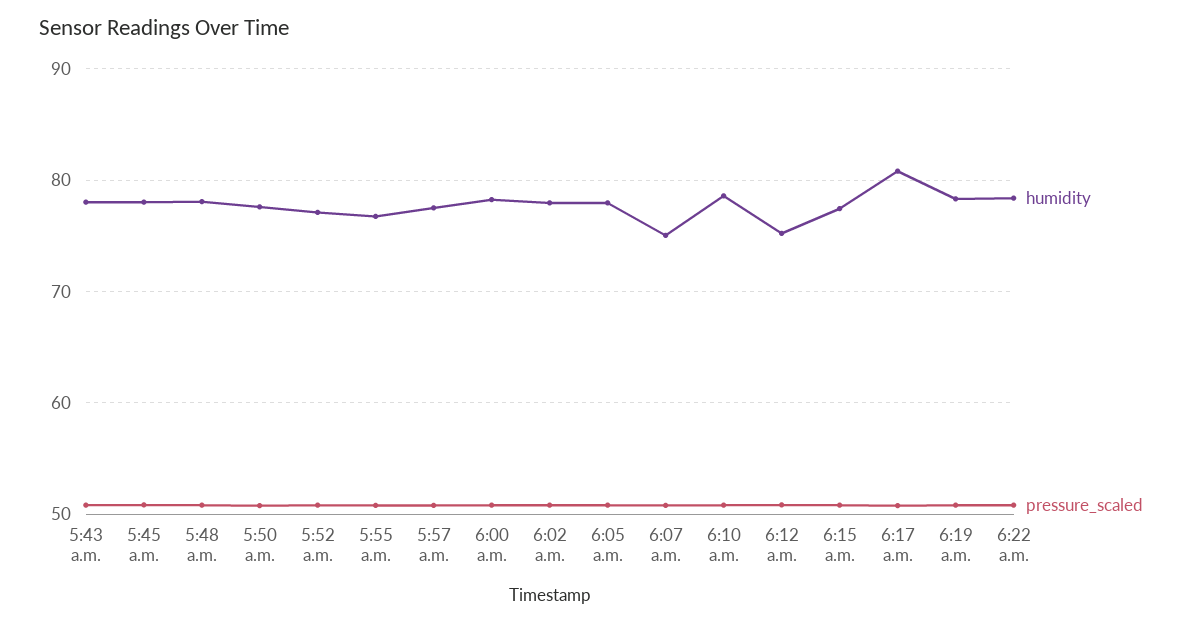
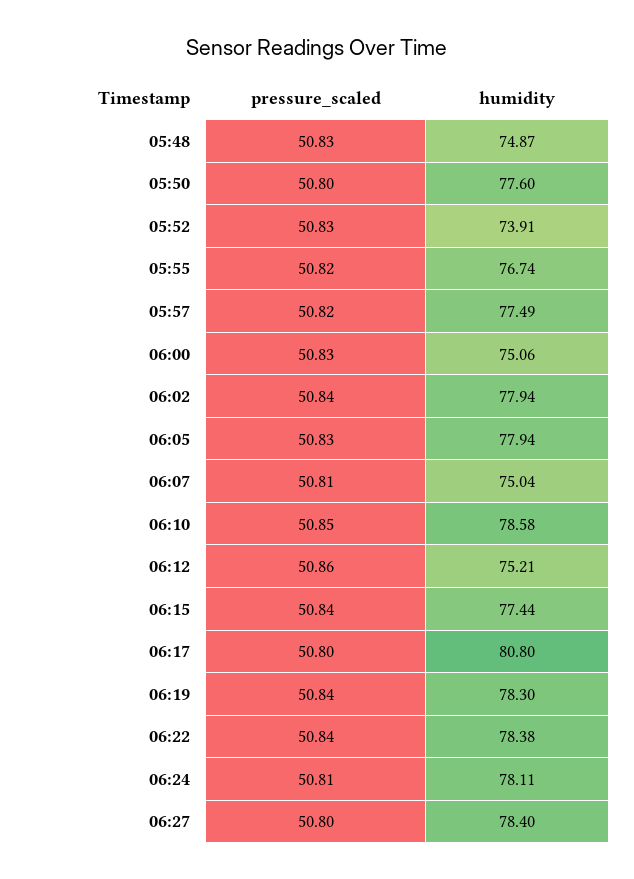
humidity, 5:43 a.m.: 78 -> none
pressure_scaled, 5:43 a.m.: 51 -> none
humidity, 5:45 a.m.: 78 -> none
pressure_scaled, 5:45 a.m.: 51 -> none
humidity, 5:48 a.m.: 78 -> 74.87
humidity, 5:52 a.m.: 77 -> 73.91
humidity, 6:00 a.m.: 78 -> 75.06
pressure_scaled, 06:24: none -> 50.81
humidity, 06:24: none -> 78.11
pressure_scaled, 06:27: none -> 50.8
humidity, 06:27: none -> 78.4

